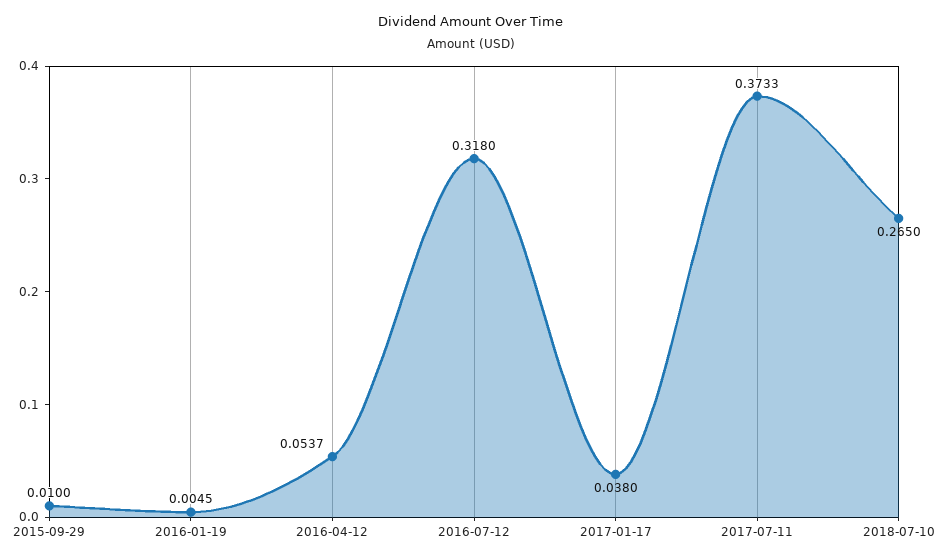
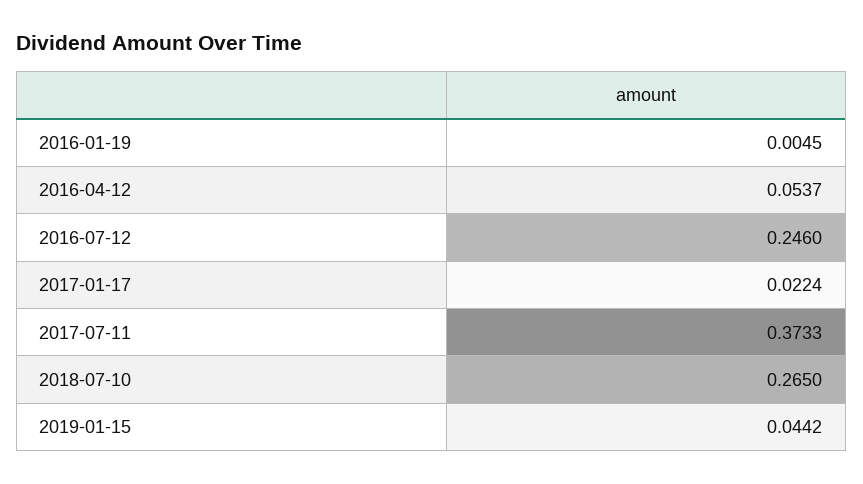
2015-09-29: 0.01 -> none
2016-07-12: 0.318 -> 0.246
2017-01-17: 0.038 -> 0.0224
2019-01-15: none -> 0.0442

